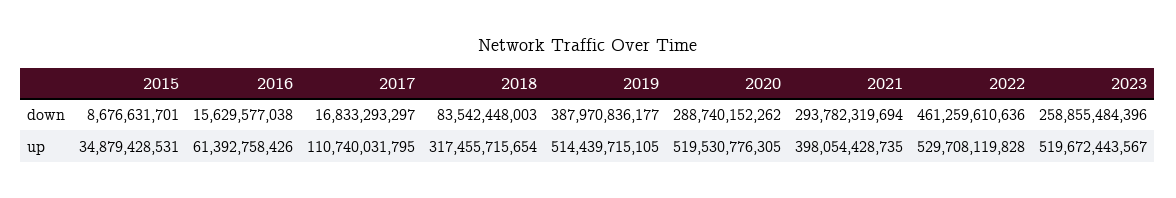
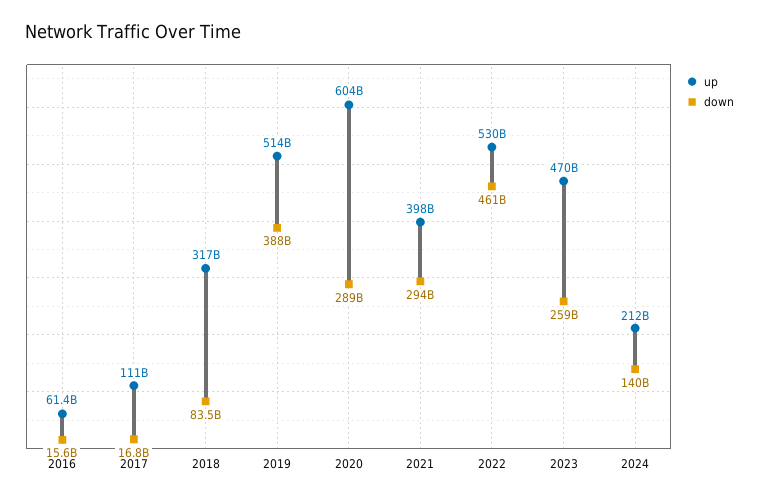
down, 2015: 8676631701 -> none
up, 2015: 34879428531 -> none
up, 2020: 519530776305 -> 604000000000
up, 2023: 519672443567 -> 470000000000
up, 2024: none -> 212000000000
down, 2024: none -> 140000000000

